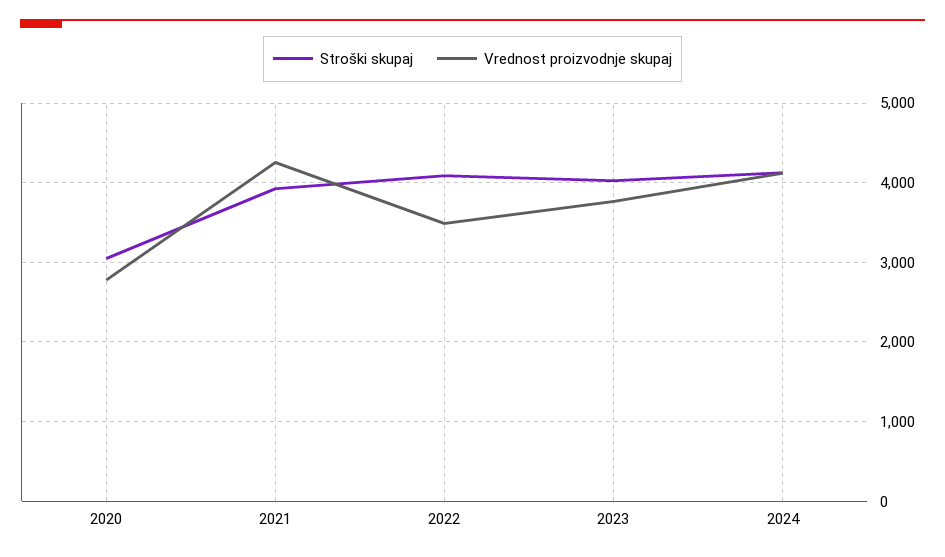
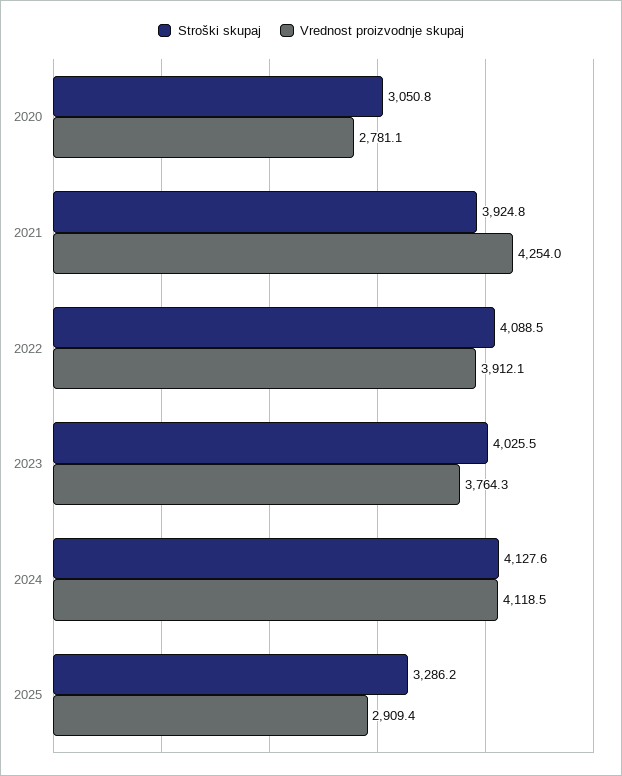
Vrednost proizvodnje skupaj, 2022: 3500 -> 3912.1
Stroški skupaj, 2025: none -> 3286.2
Vrednost proizvodnje skupaj, 2025: none -> 2909.4

